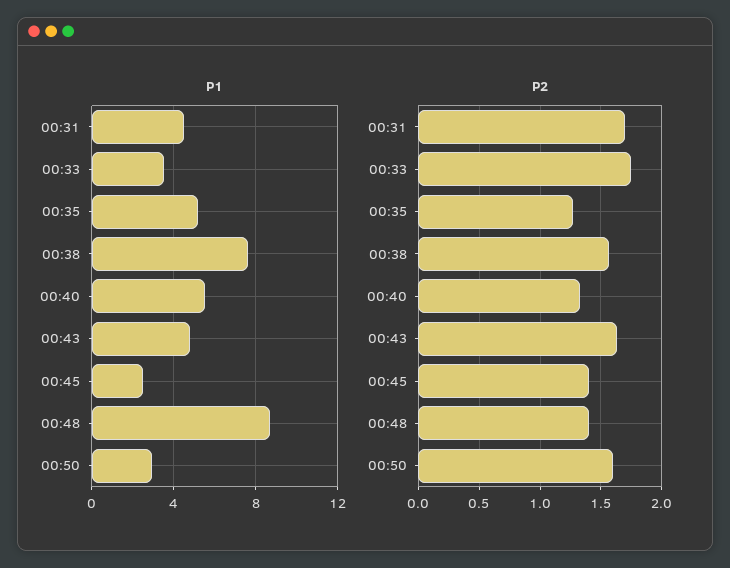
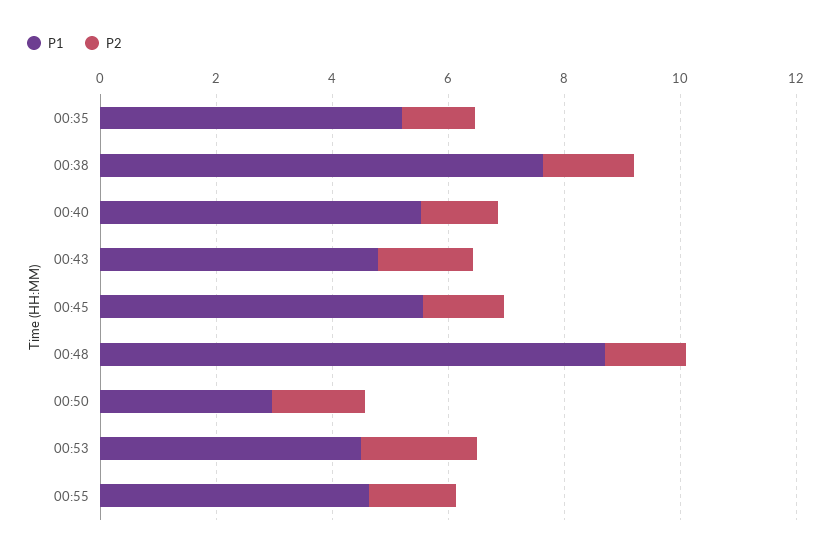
P1, 00:31: 4.5 -> none
P1, 00:33: 3.5 -> none
P1, 00:45: 2.5 -> 5.5
P2, 00:31: 1.7 -> none
P2, 00:33: 1.75 -> none
P1, 00:53: none -> 4.5
P2, 00:53: none -> 2
P1, 00:55: none -> 4.5
P2, 00:55: none -> 1.5

